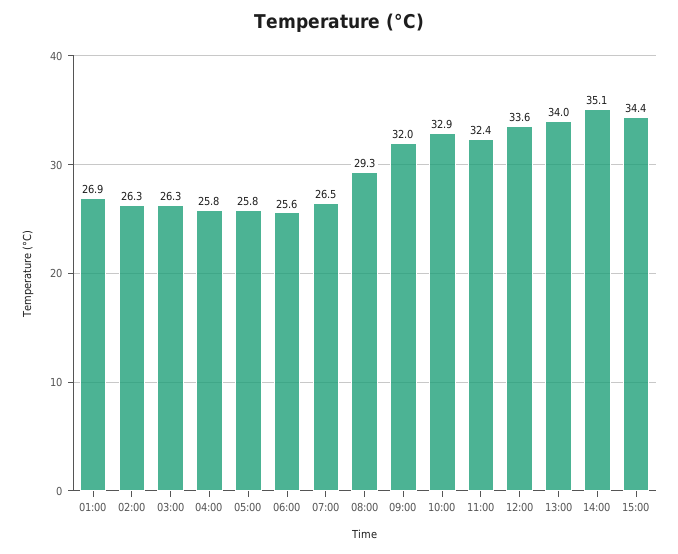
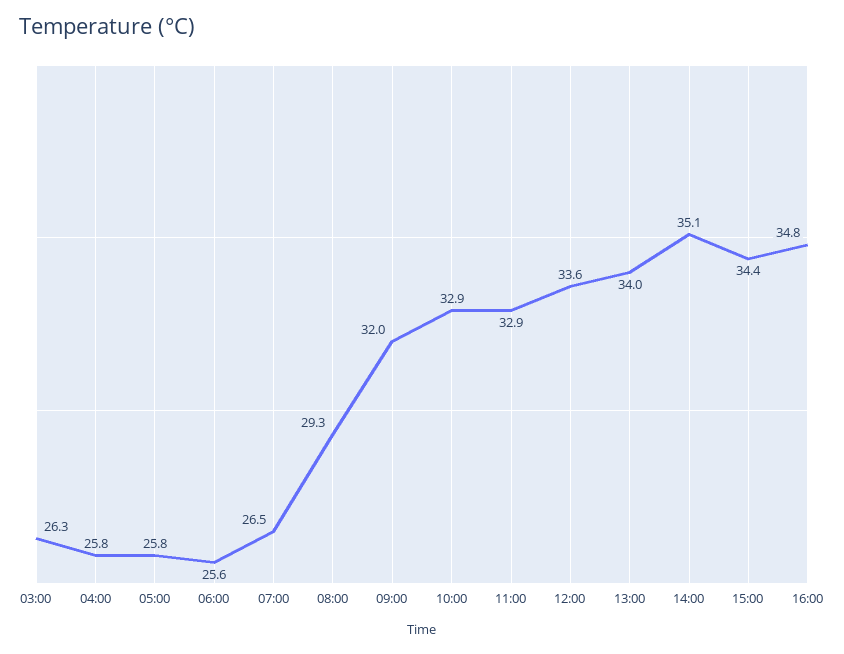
01:00: 26.9 -> none
02:00: 26.3 -> none
11:00: 32.4 -> 32.9
16:00: none -> 34.8

